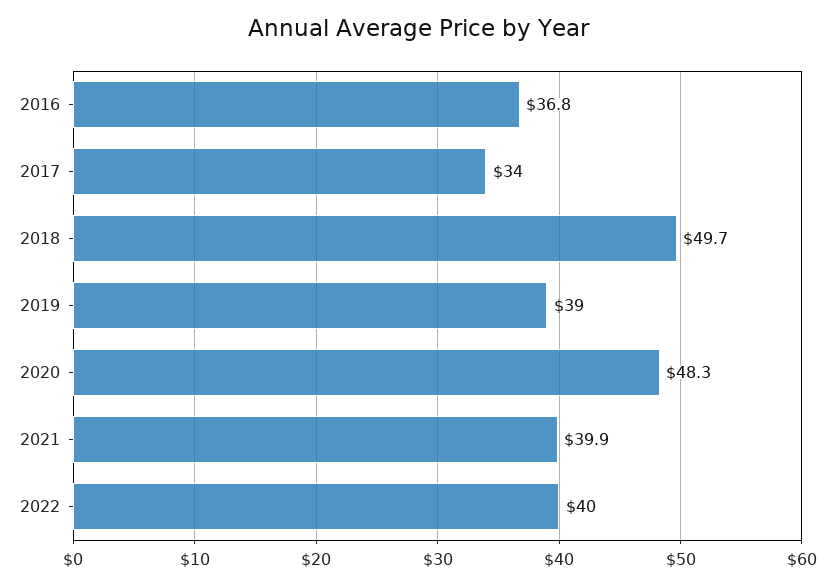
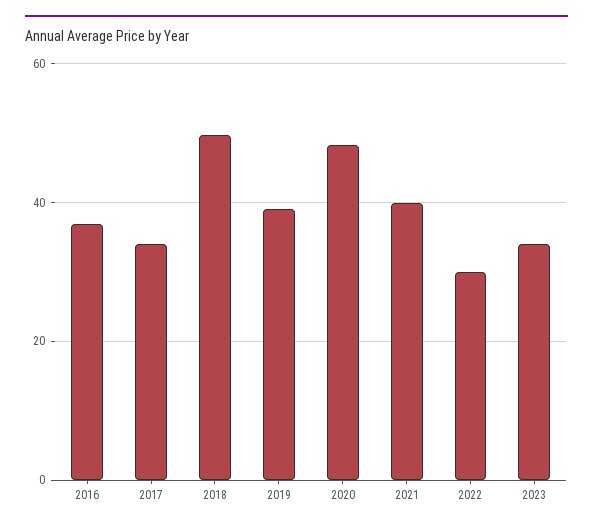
2022: 40 -> 30
2023: none -> 34

